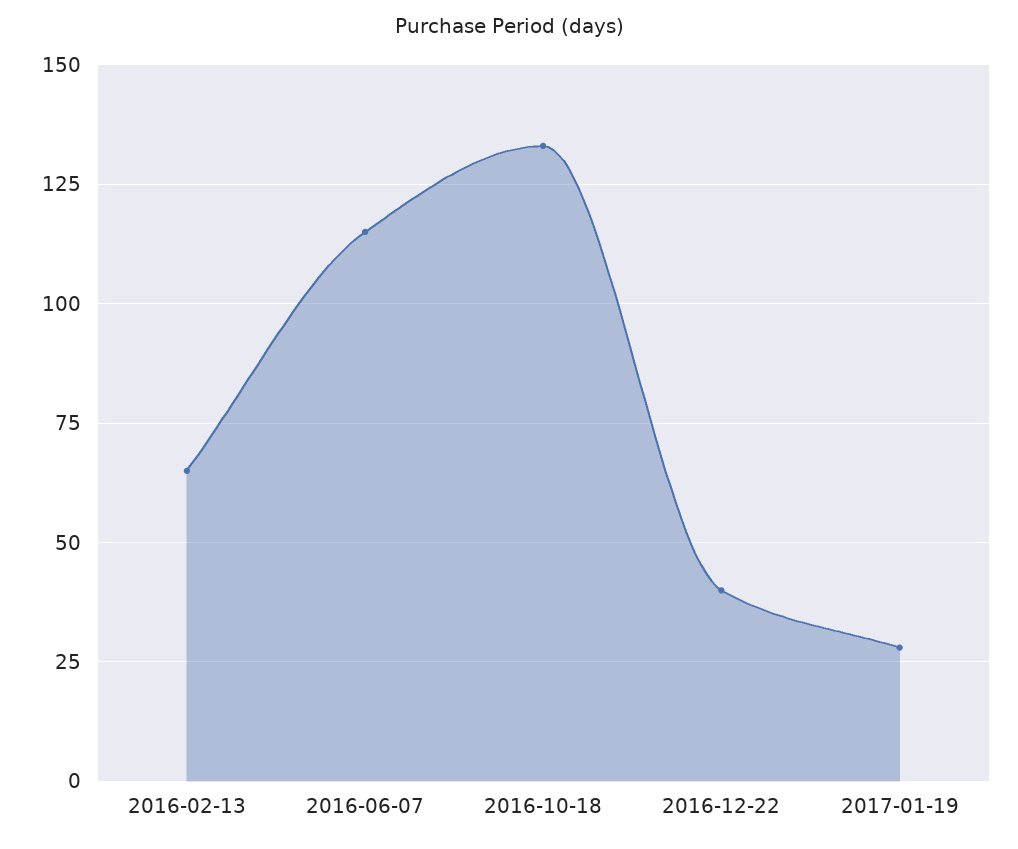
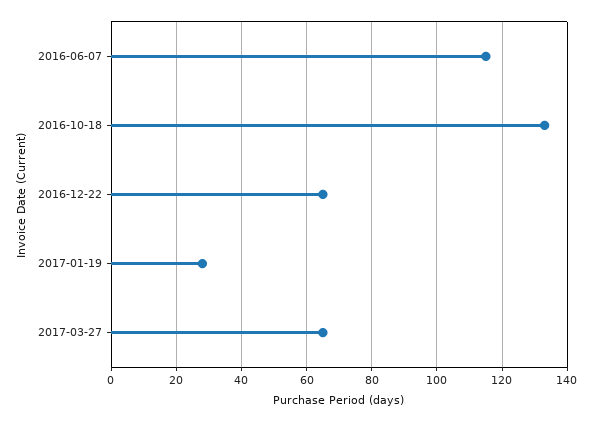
2016-02-13: 65 -> none
2016-12-22: 40 -> 65
2017-03-27: none -> 65

